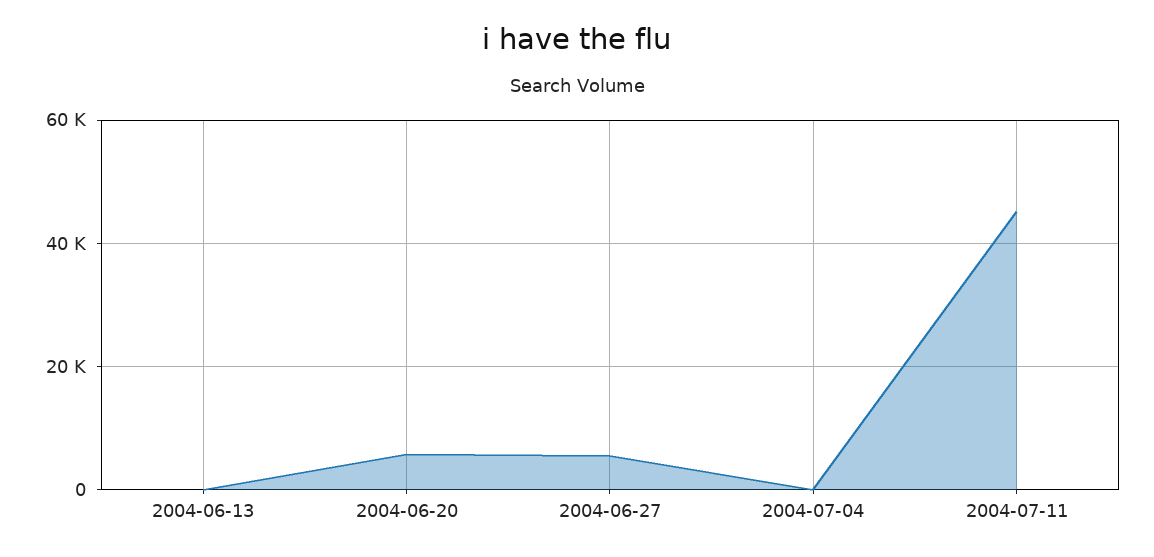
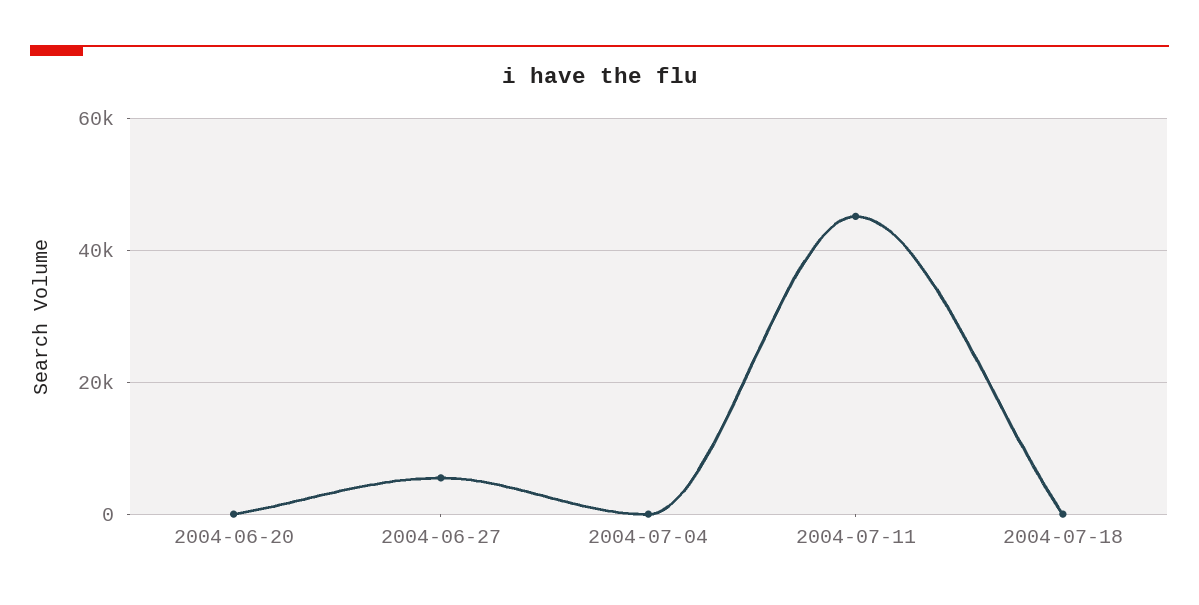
2004-06-13: 0 -> none
2004-06-20: 6000 -> 0
2004-07-18: none -> 0

